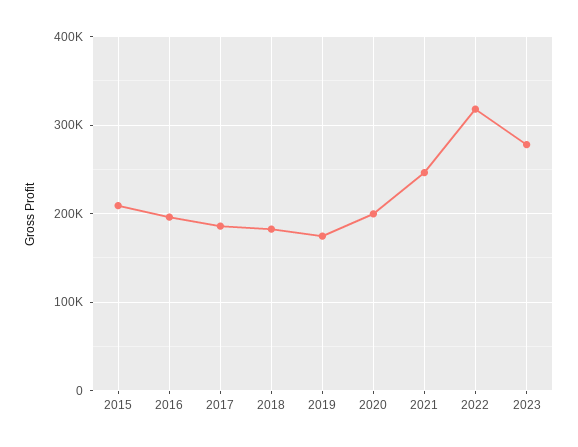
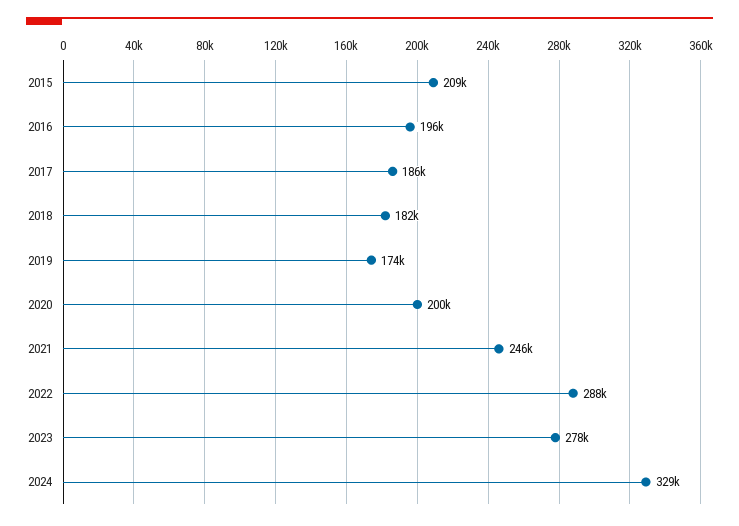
2022: 320000 -> 288000
2024: none -> 329000

